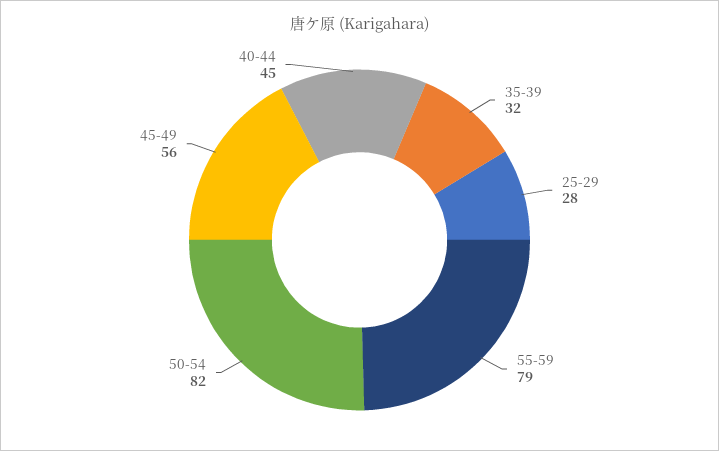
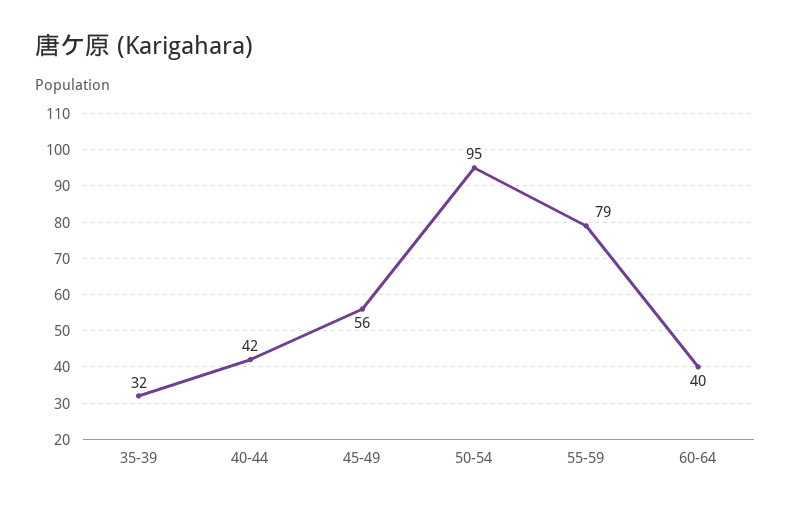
25-29: 28 -> none
50-54: 82 -> 95
40-44: 45 -> 42
60-64: none -> 40

